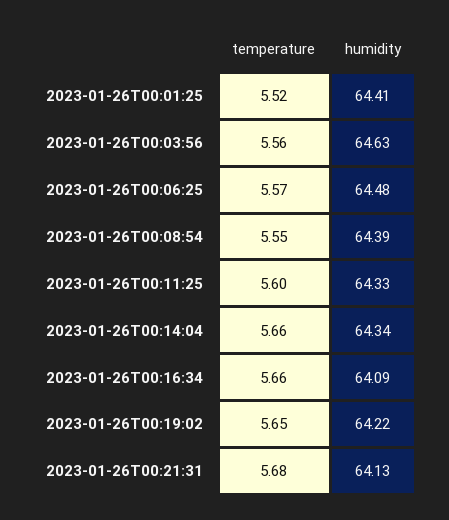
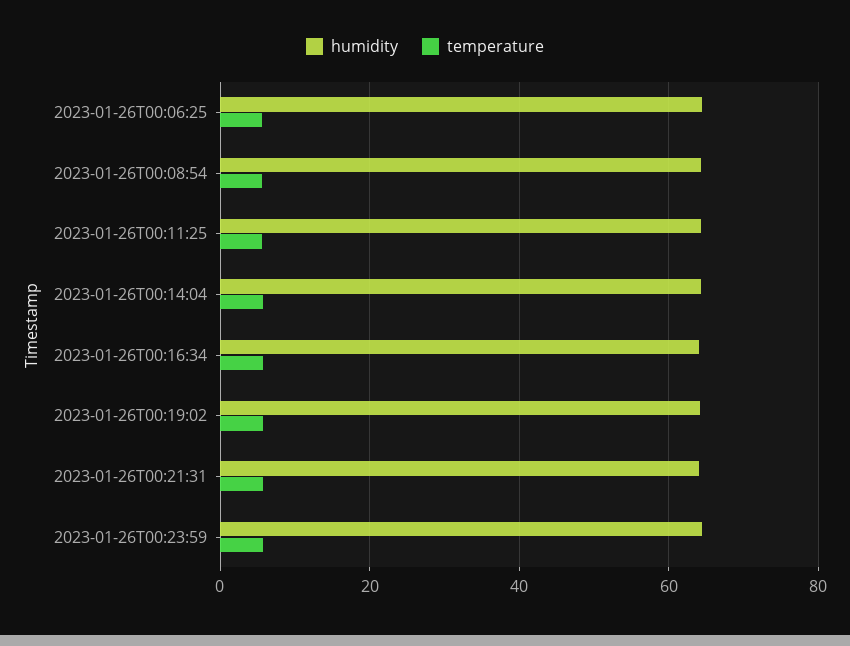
temperature, 2023-01-26T00:01:25: 5.52 -> none
humidity, 2023-01-26T00:01:25: 64.41 -> none
temperature, 2023-01-26T00:03:56: 5.56 -> none
humidity, 2023-01-26T00:03:56: 64.63 -> none
humidity, 2023-01-26T00:23:59: none -> 64
temperature, 2023-01-26T00:23:59: none -> 6

